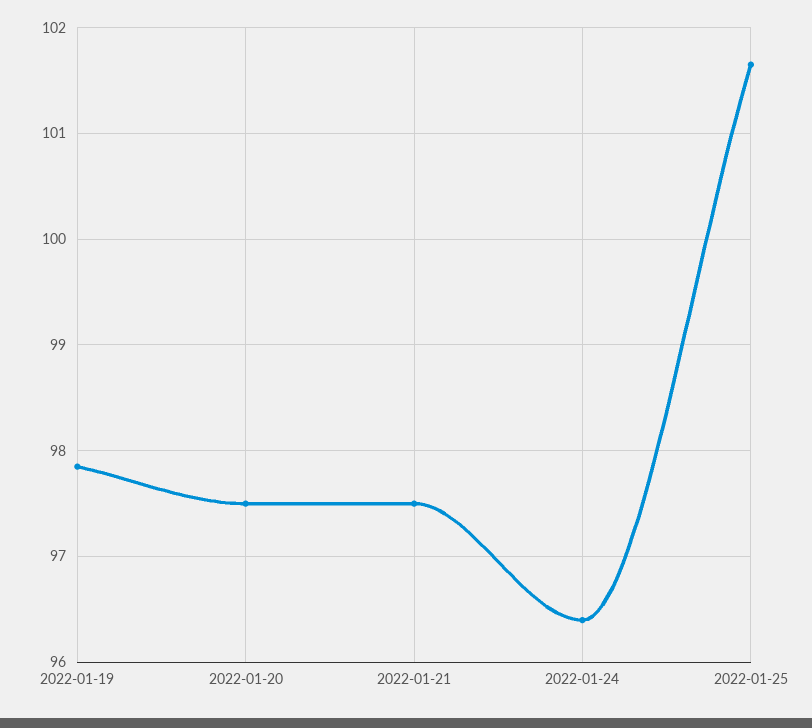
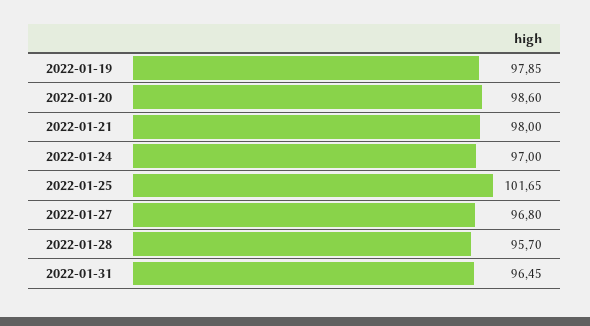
2022-01-20: 97.5 -> 98.6
2022-01-21: 97.5 -> 98
2022-01-24: 96.4 -> 97
2022-01-27: none -> 96.8
2022-01-28: none -> 95.7
2022-01-31: none -> 96.45

